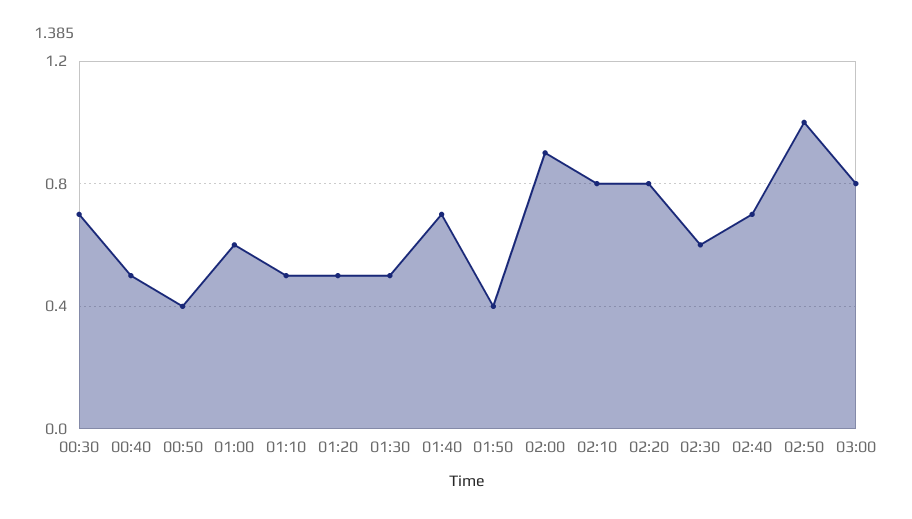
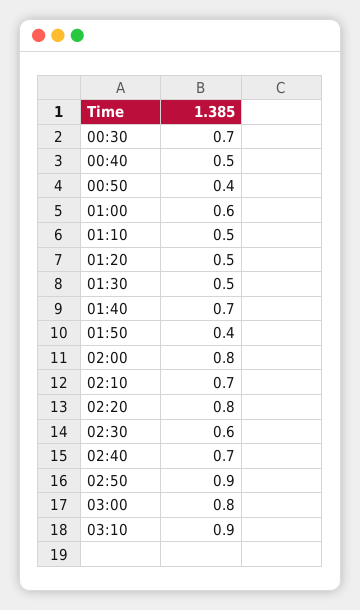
02:00: 0.9 -> 0.8
02:10: 0.8 -> 0.7
02:50: 1 -> 0.9
03:10: none -> 0.9

